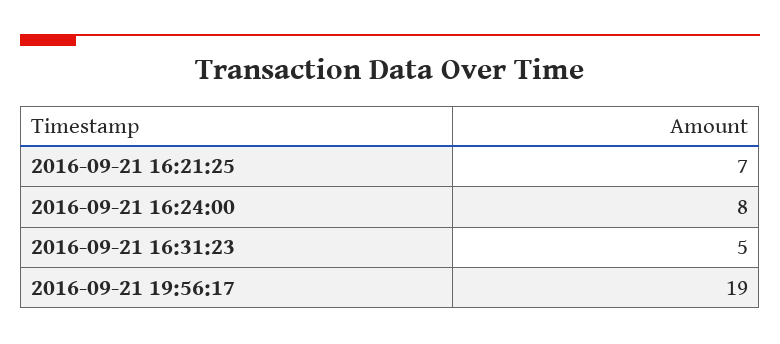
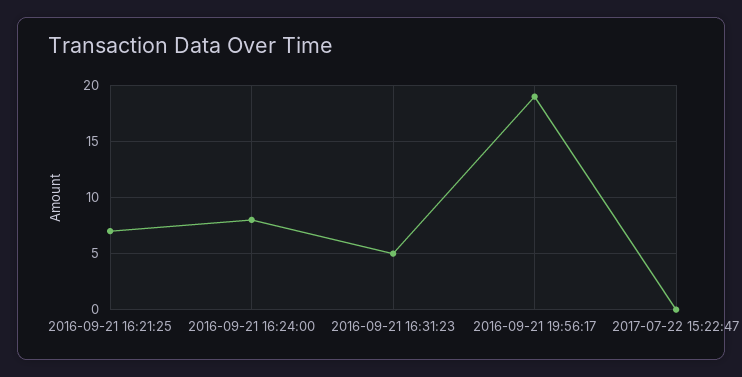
2017-07-22 15:22:47: none -> 0

